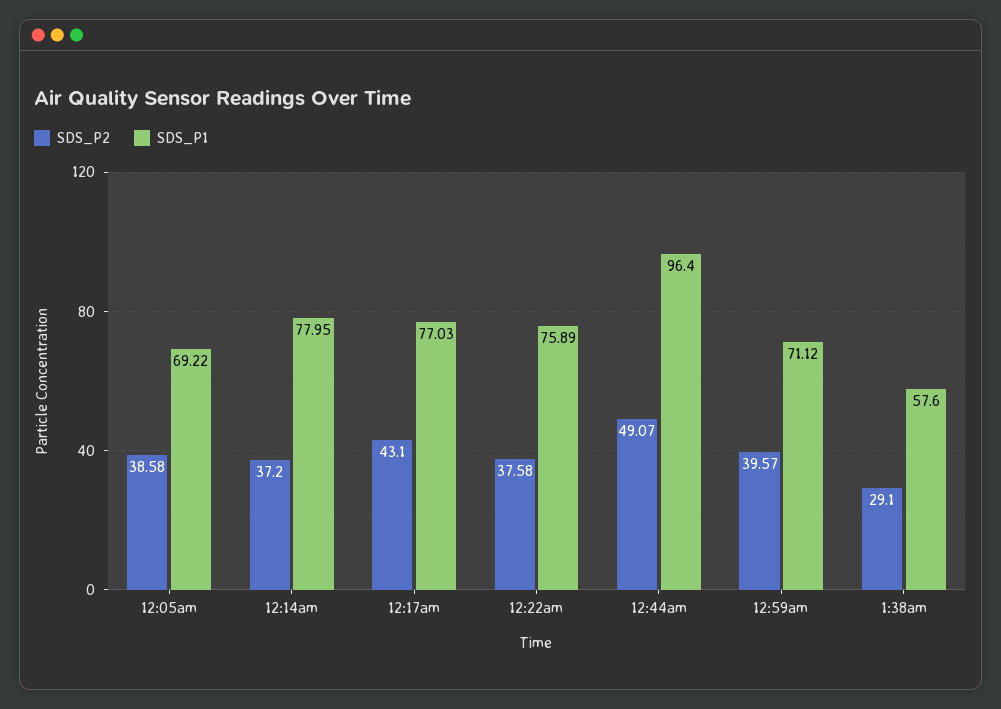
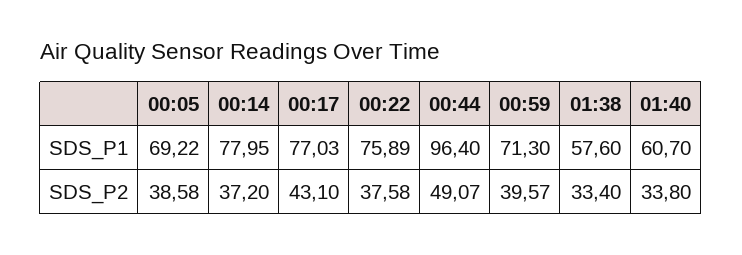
SDS_P1, 12:59am: 71.12 -> 71.3
SDS_P2, 1:38am: 29.1 -> 33.4
SDS_P1, 01:40: none -> 60.7
SDS_P2, 01:40: none -> 33.8

